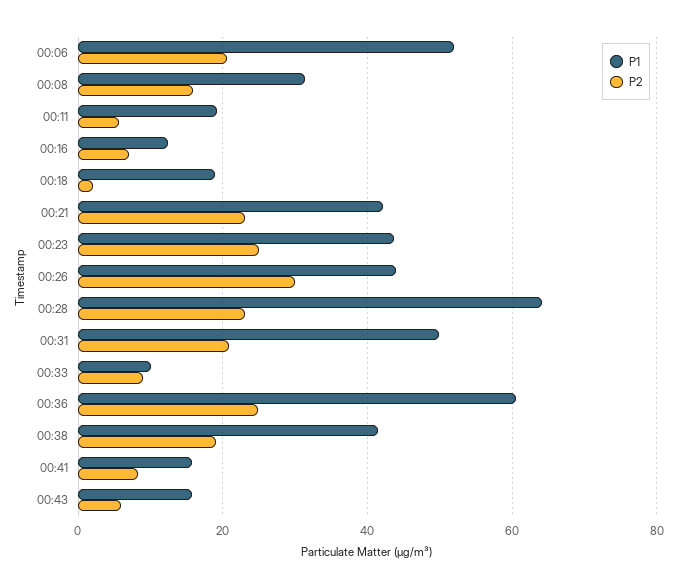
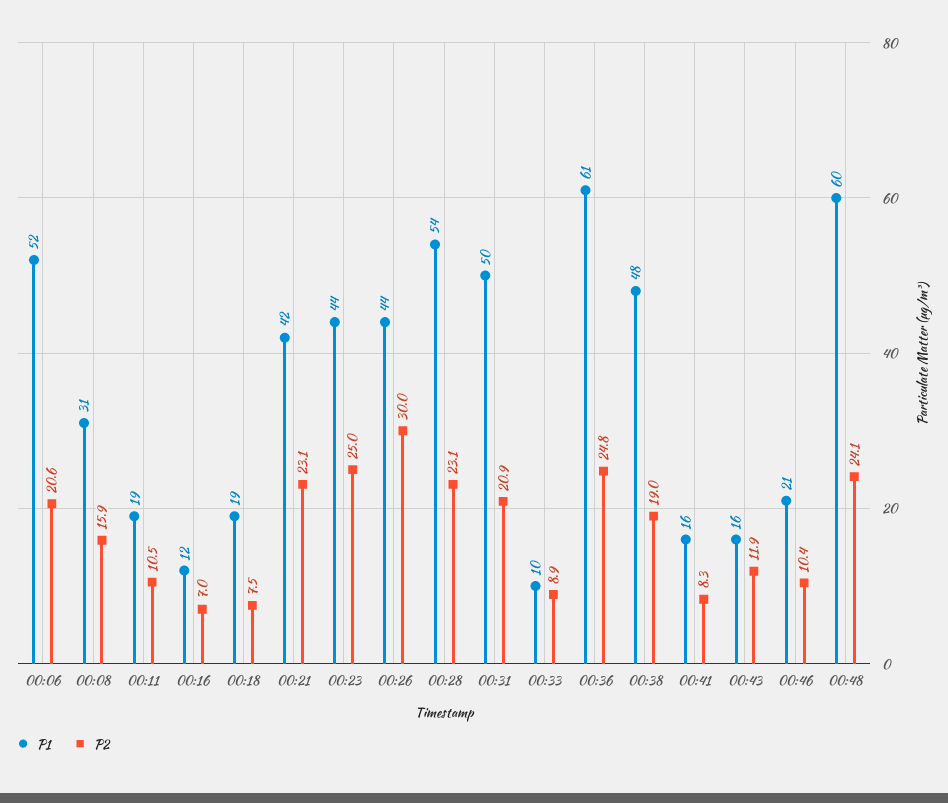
P2, 00:11: 6 -> 10.5
P2, 00:18: 2 -> 7.5
P1, 00:28: 64 -> 54
P1, 00:38: 42 -> 48
P2, 00:43: 6 -> 11.9
P1, 00:46: none -> 21
P2, 00:46: none -> 10.4
P1, 00:48: none -> 60
P2, 00:48: none -> 24.1

